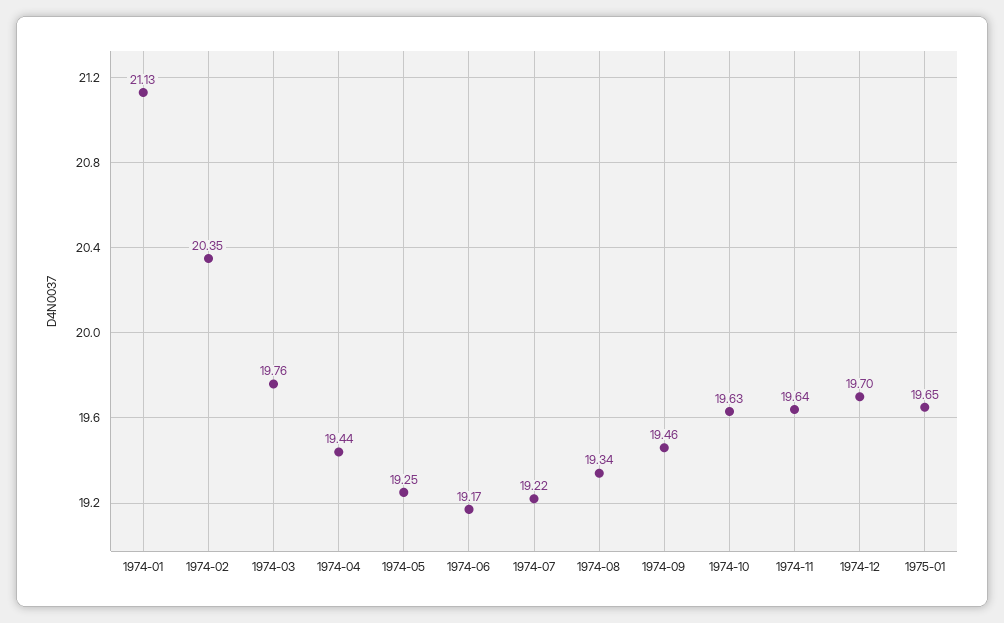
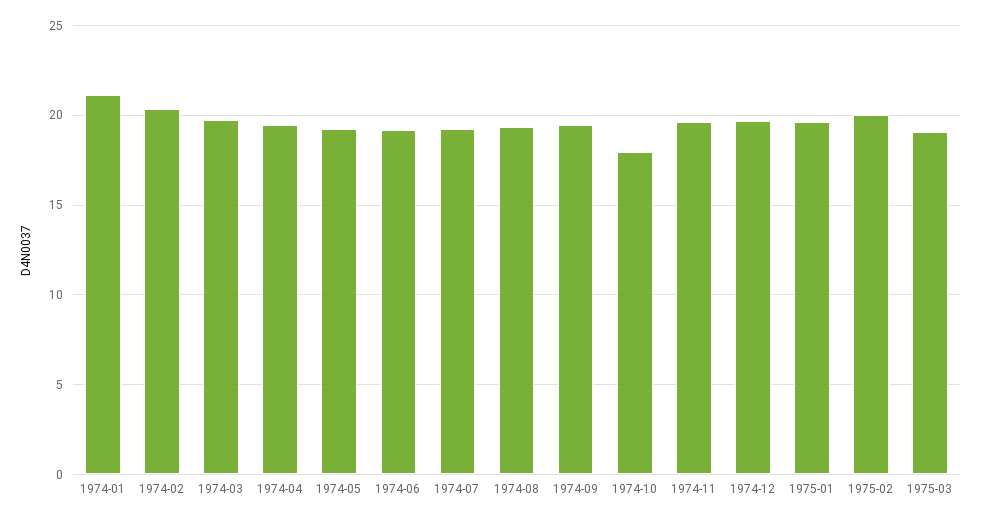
1974-10: 19.63 -> 18
1975-02: none -> 20
1975-03: none -> 19

